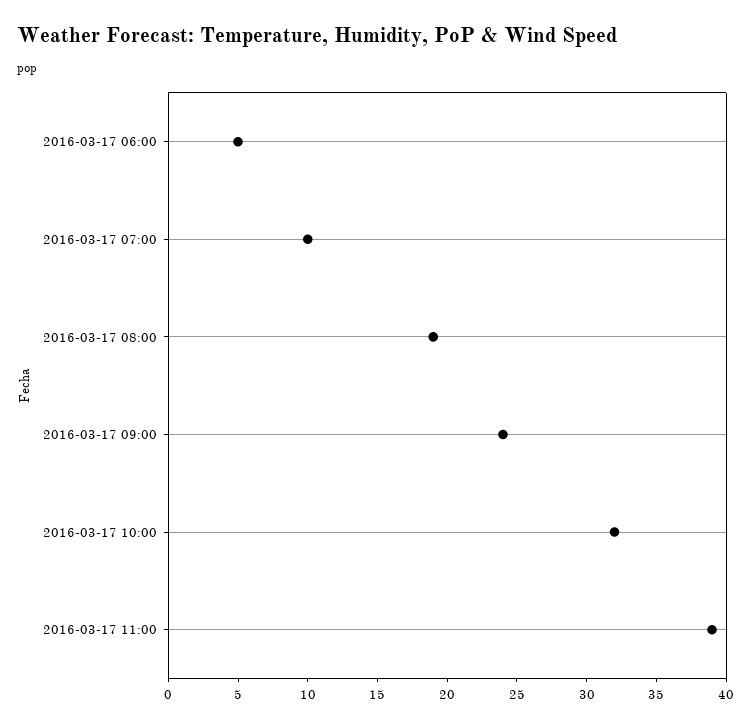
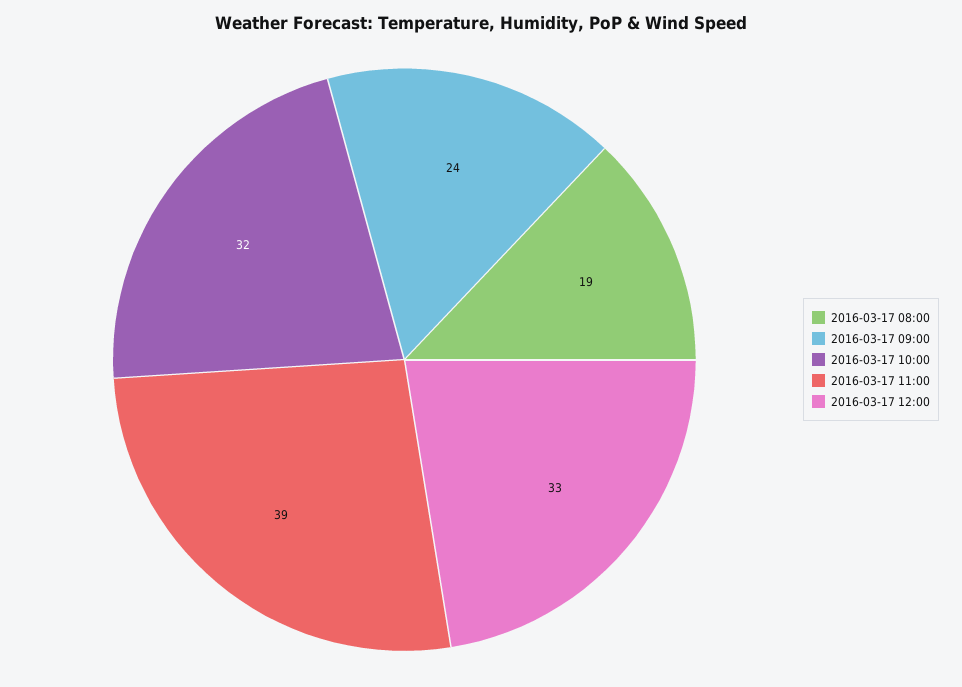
2016-03-17 06:00: 5 -> none
2016-03-17 07:00: 10 -> none
2016-03-17 12:00: none -> 33

